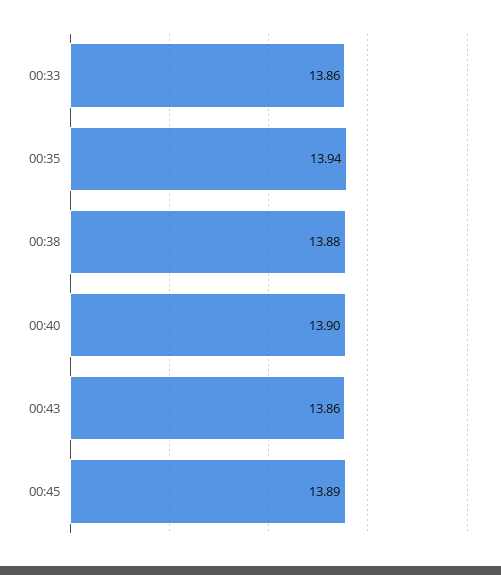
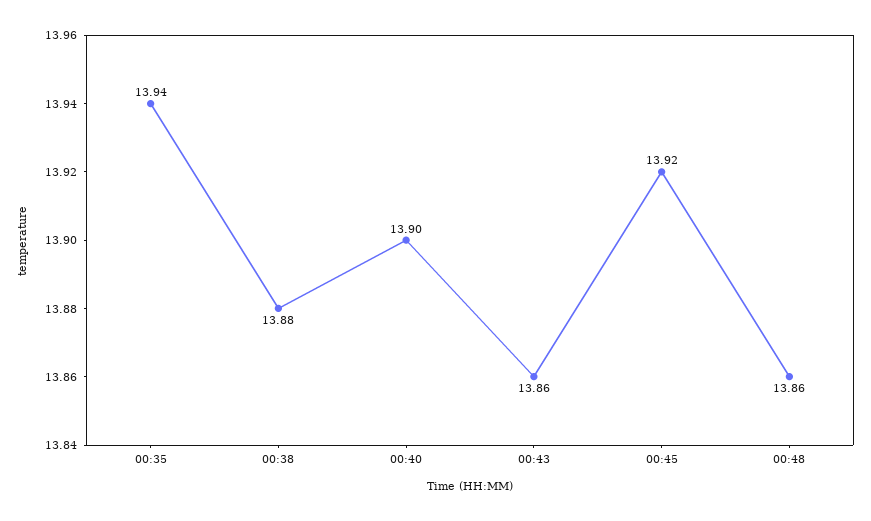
00:33: 13.86 -> none
00:45: 13.89 -> 13.92
00:48: none -> 13.86

